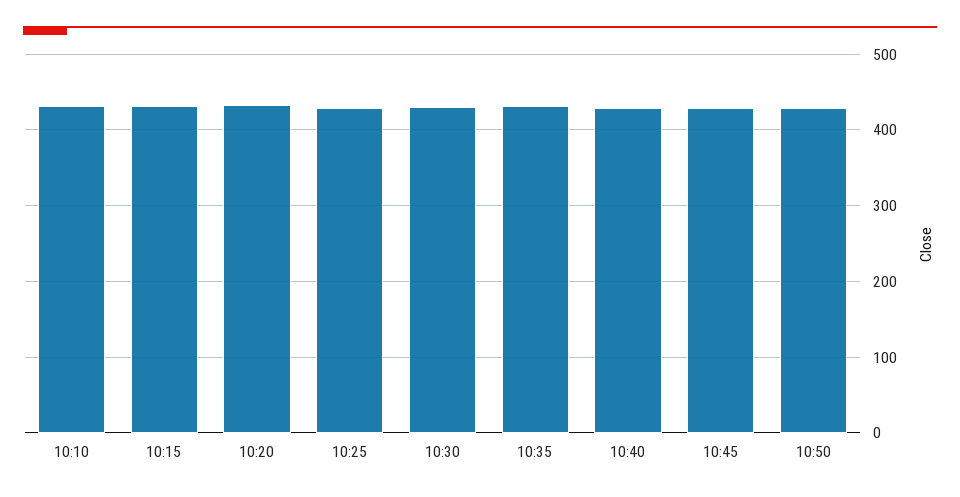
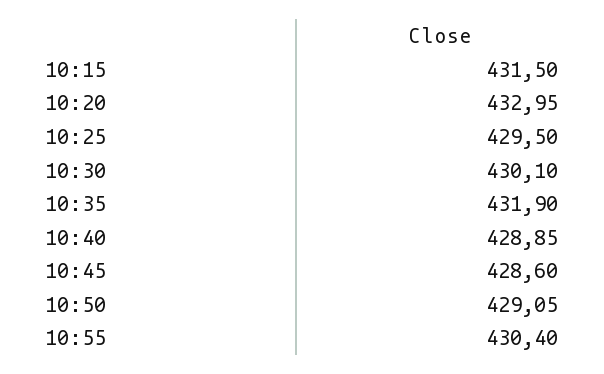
10:10: 430 -> none
10:55: none -> 430.4

